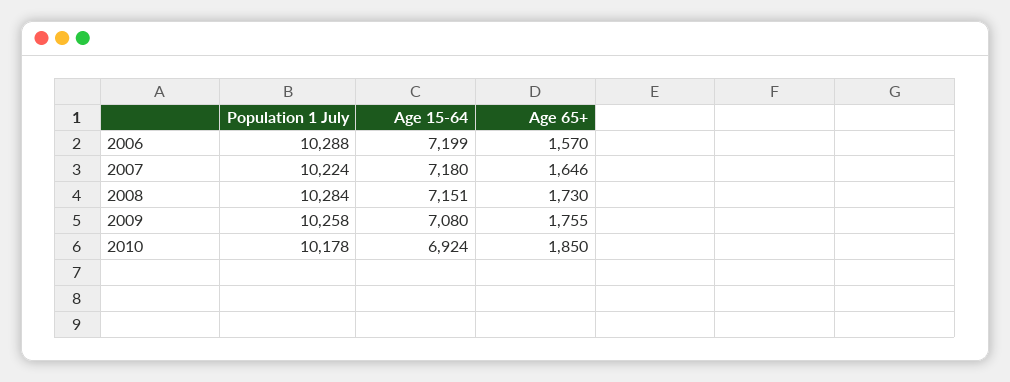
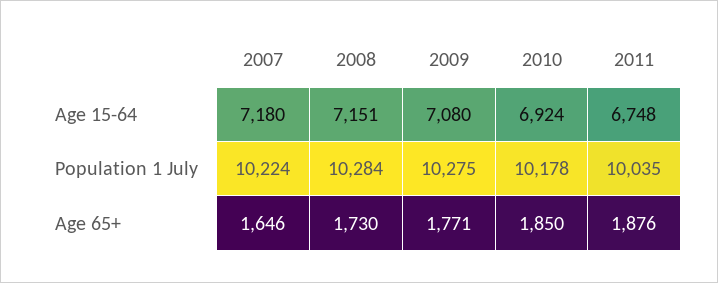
Population 1 July, 2006: 10288 -> none
Age 15-64, 2006: 7199 -> none
Age 65+, 2006: 1570 -> none
Population 1 July, 2009: 10258 -> 10275
Age 65+, 2009: 1755 -> 1771
Age 15-64, 2011: none -> 6748
Population 1 July, 2011: none -> 10035
Age 65+, 2011: none -> 1876

